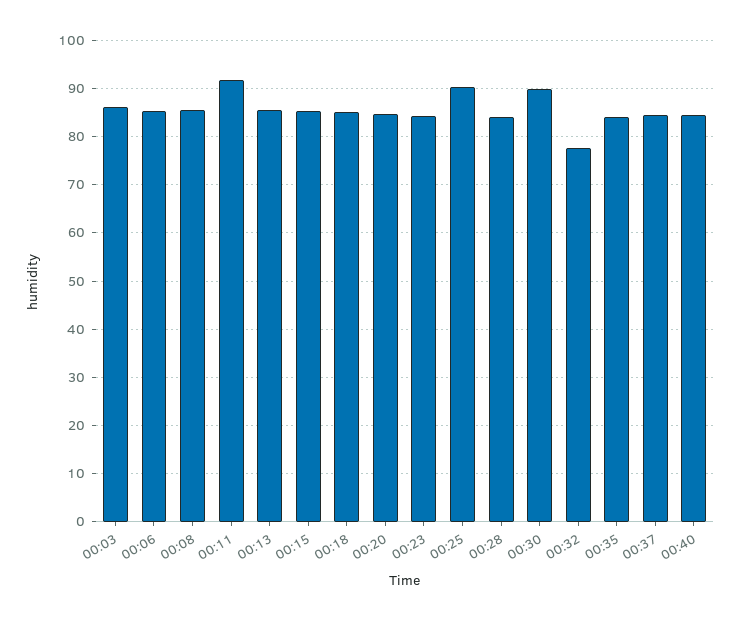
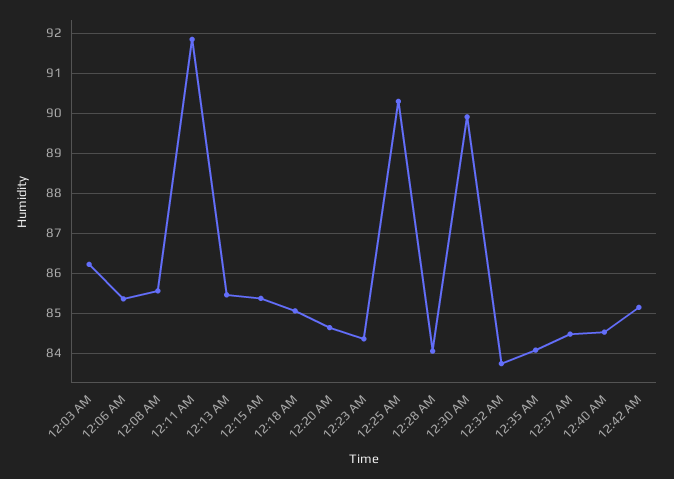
00:32: 78 -> 83.8
12:42 AM: none -> 85.2

